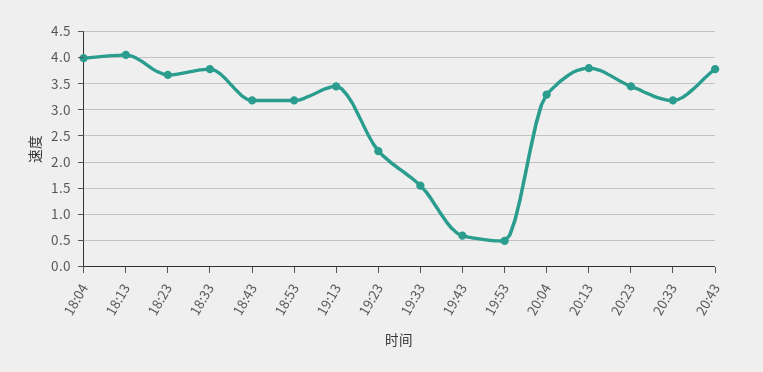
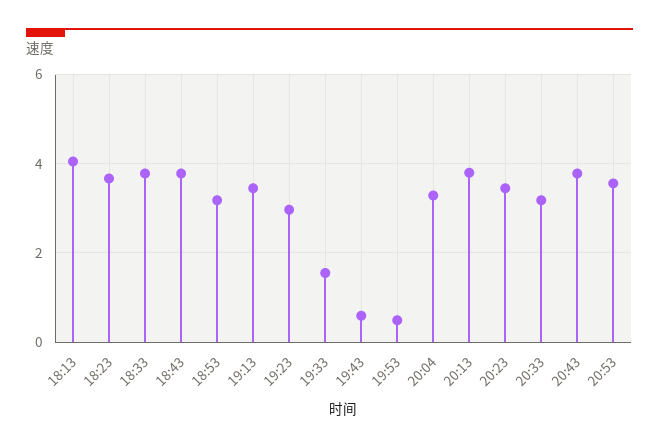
18:04: 4 -> none
18:43: 3.25 -> 3.8
19:23: 2.25 -> 3
20:53: none -> 3.6

